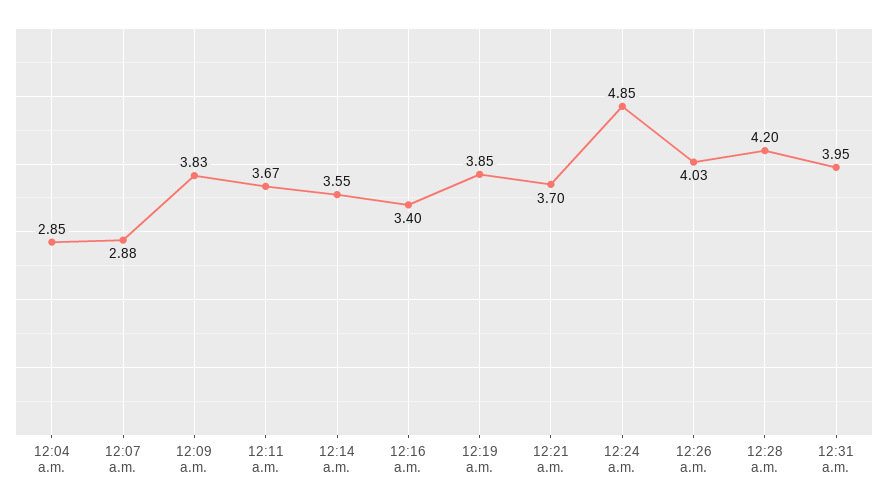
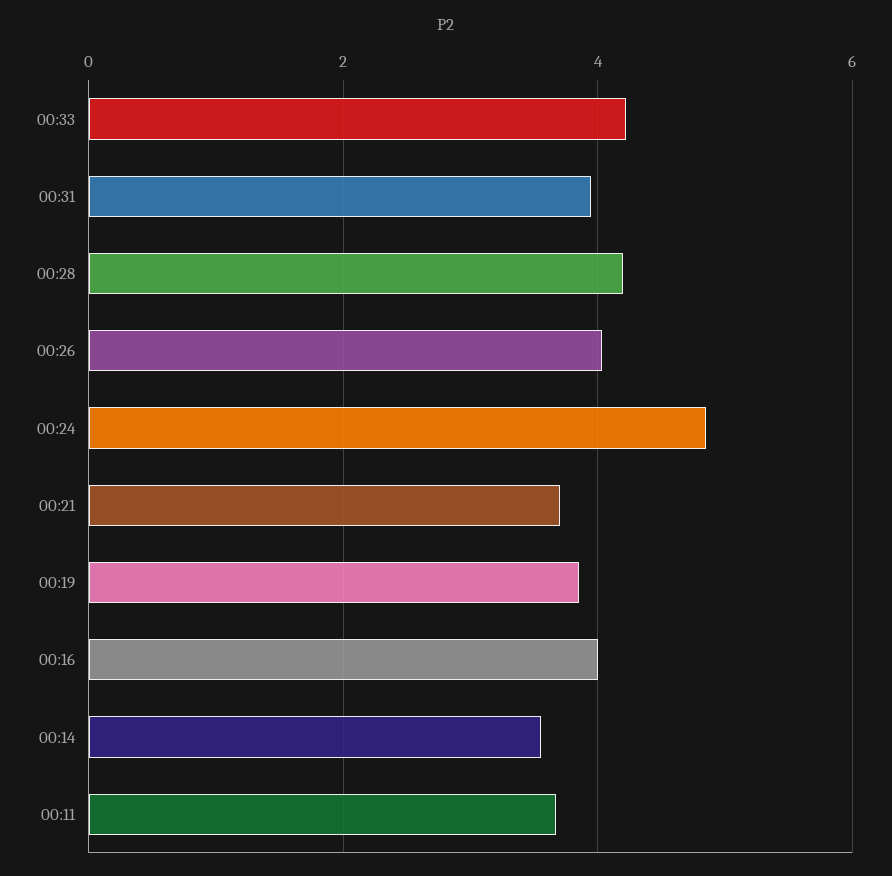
12:04 a.m.: 2.85 -> none
12:07 a.m.: 2.88 -> none
12:09 a.m.: 3.83 -> none
12:16 a.m.: 3.4 -> 4
00:33: none -> 4.2

